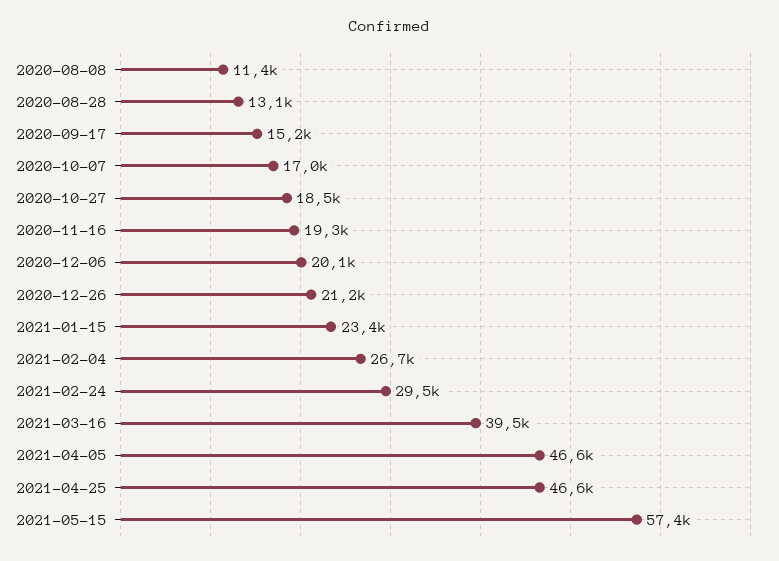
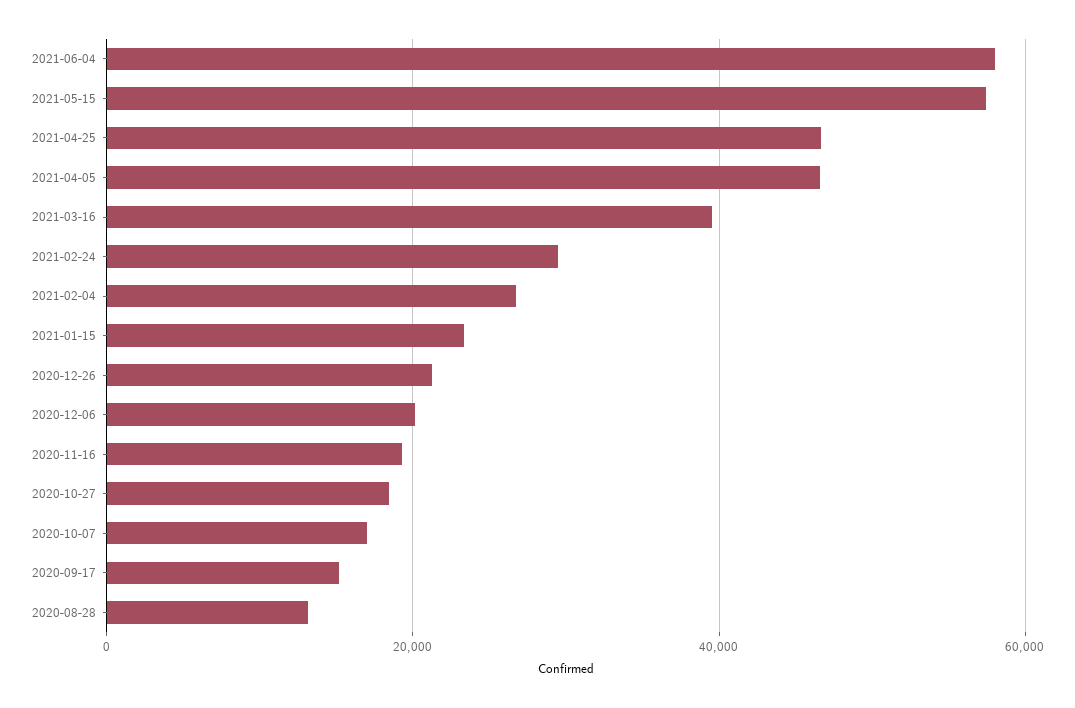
2020-08-08: 11400 -> none
2021-06-04: none -> 58000

